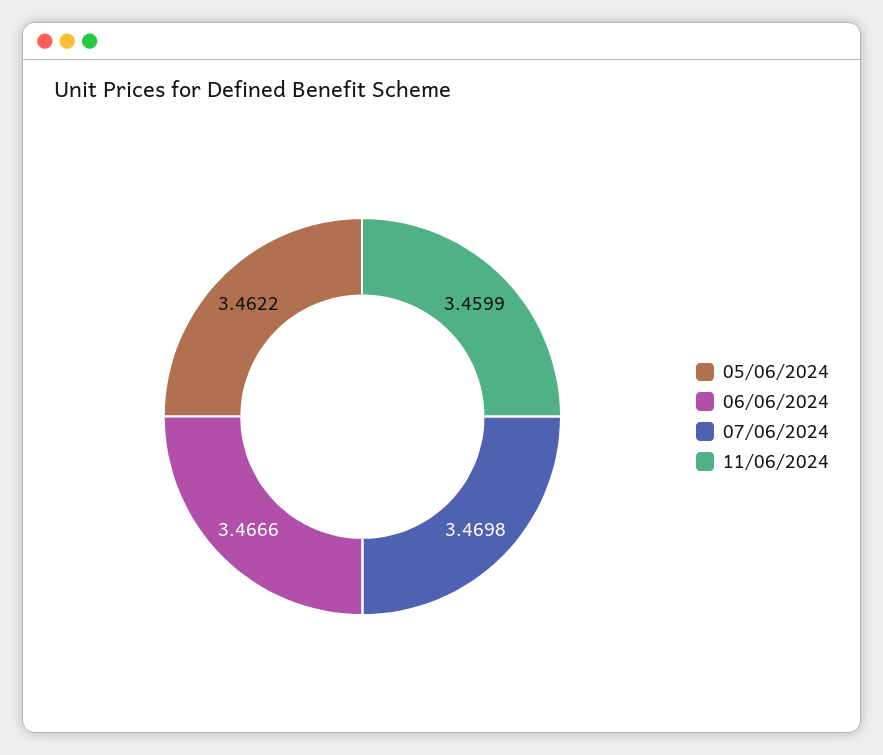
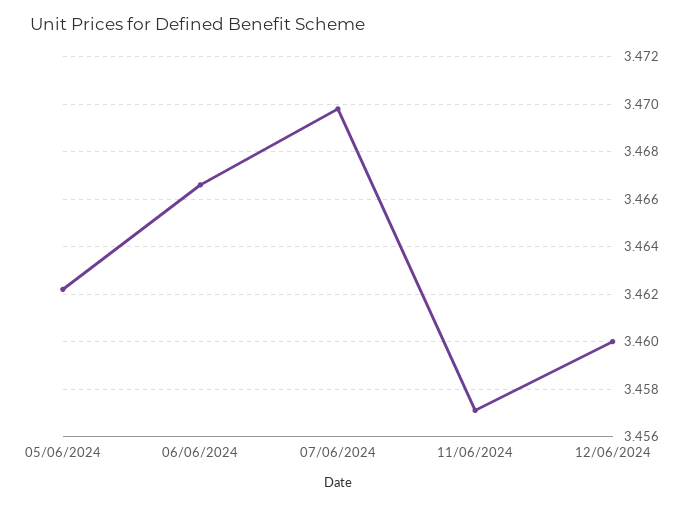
11/06/2024: 3.4599 -> 3.457
12/06/2024: none -> 3.46

